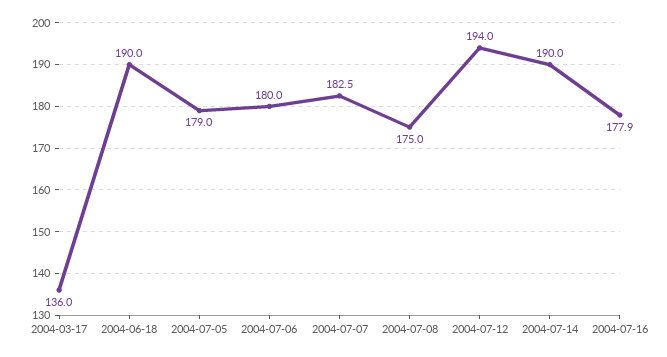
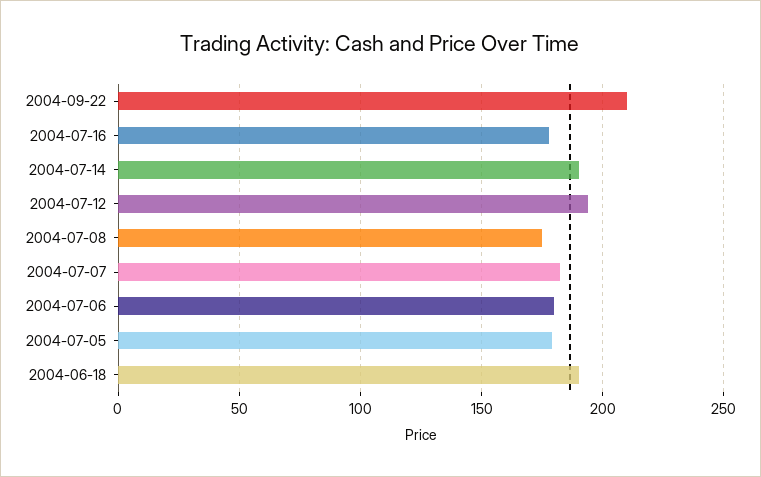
2004-03-17: 136 -> none
2004-09-22: none -> 210

